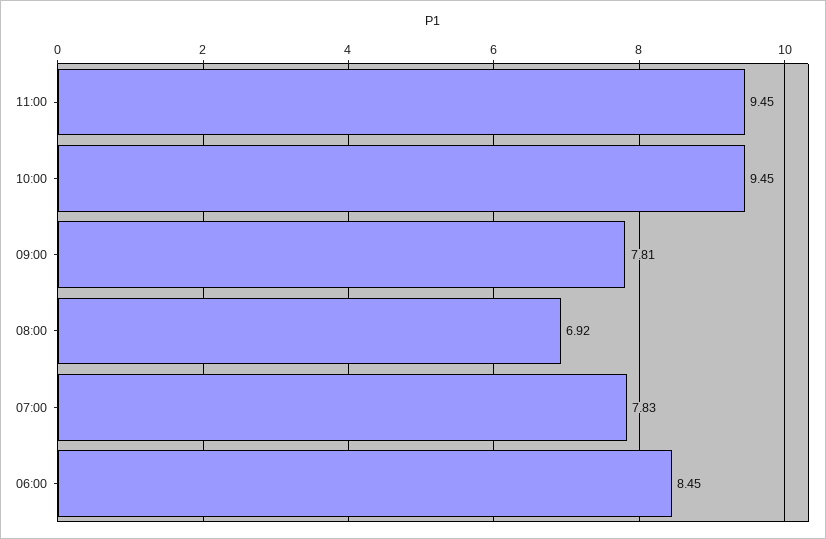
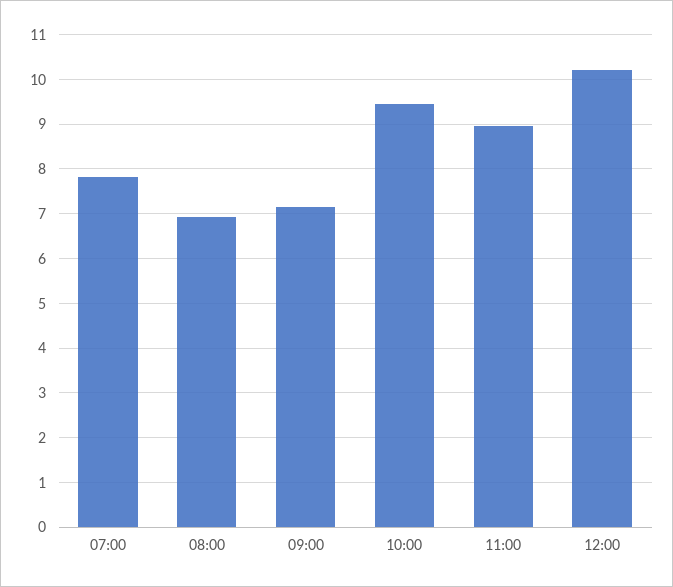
11:00: 9.45 -> 9
09:00: 7.81 -> 7.2
06:00: 8.45 -> none
12:00: none -> 10.2

